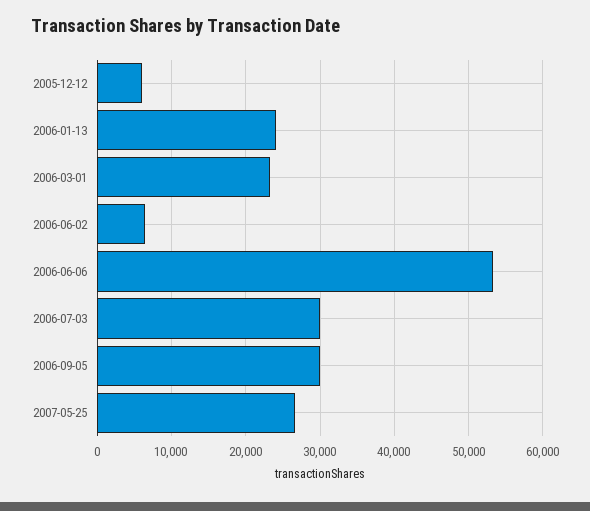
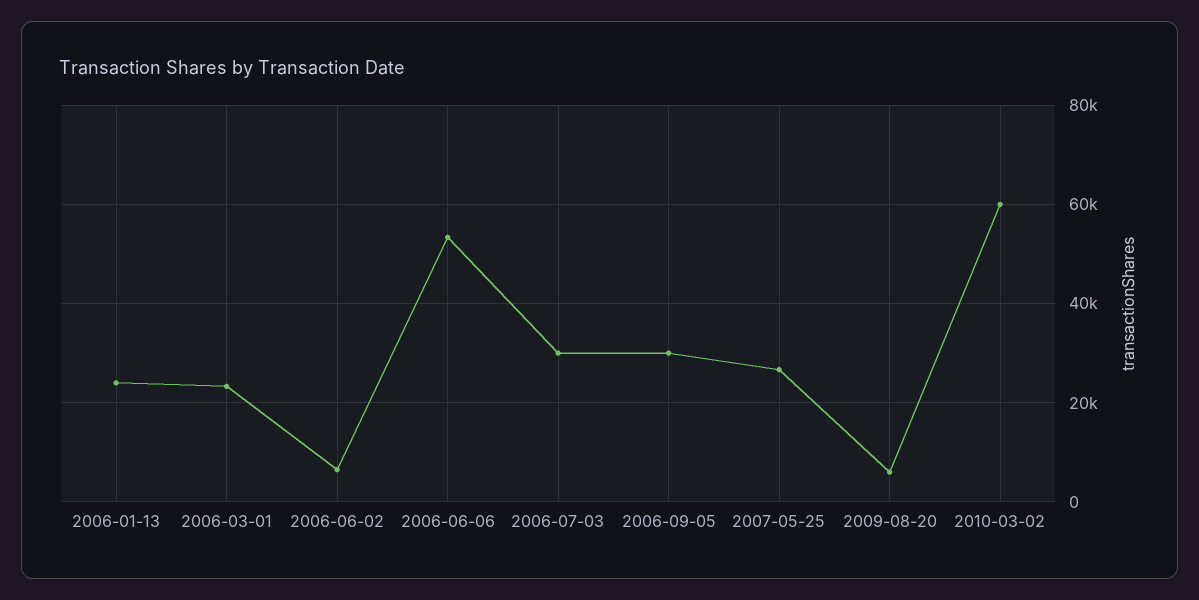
2005-12-12: 6000 -> none
2009-08-20: none -> 6000
2010-03-02: none -> 60000

